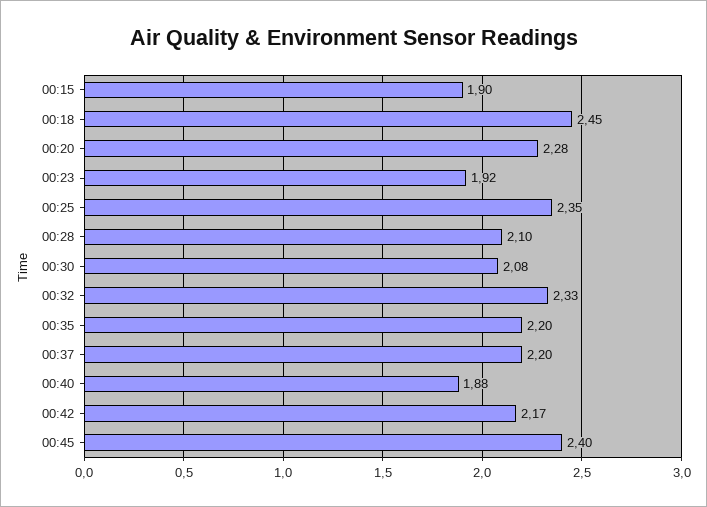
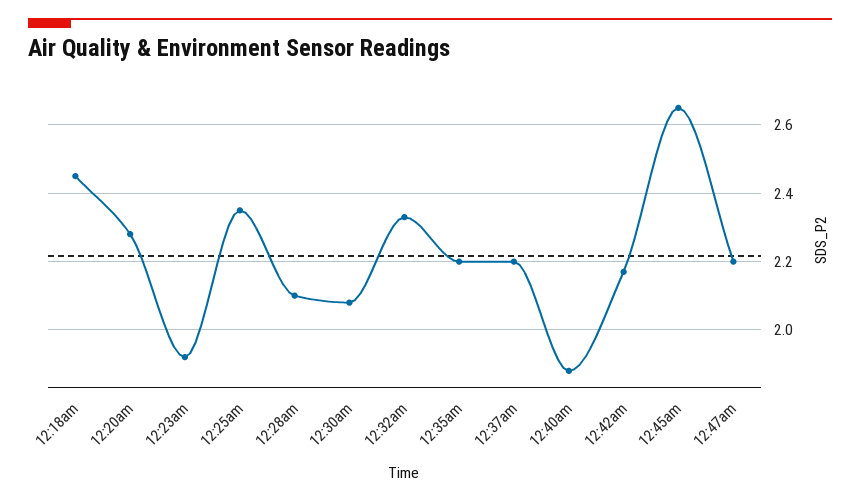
00:15: 1.9 -> none
00:45: 2.4 -> 2.65
12:47am: none -> 2.2

